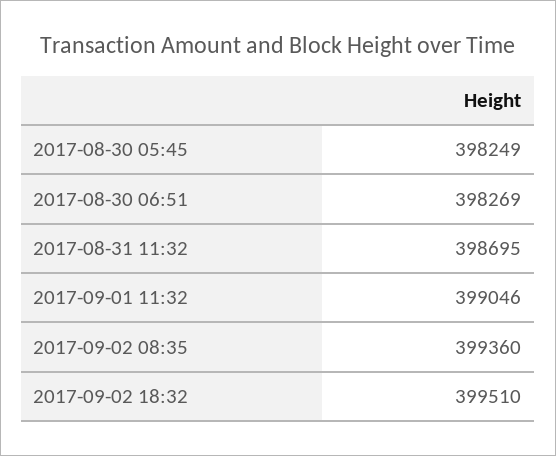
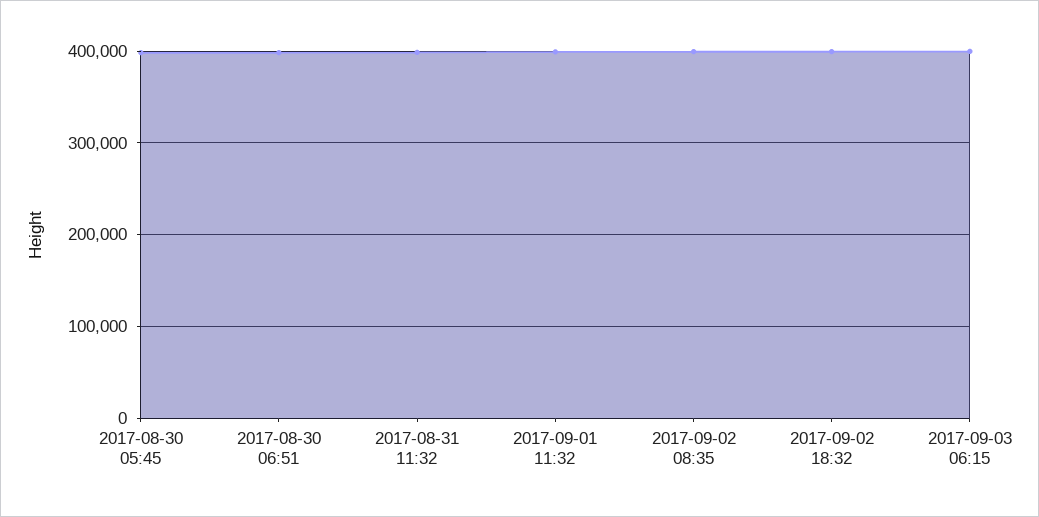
2017-09-03 06:15: none -> 400000

